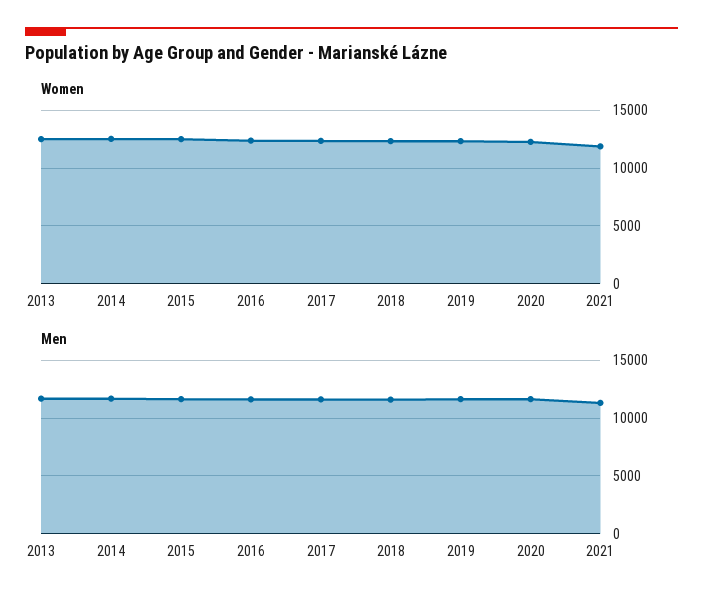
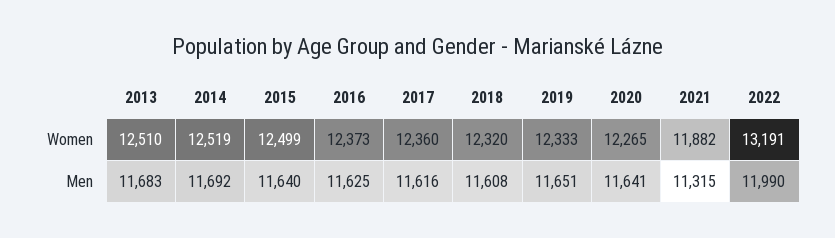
Women, 2022: none -> 13191
Men, 2022: none -> 11990

